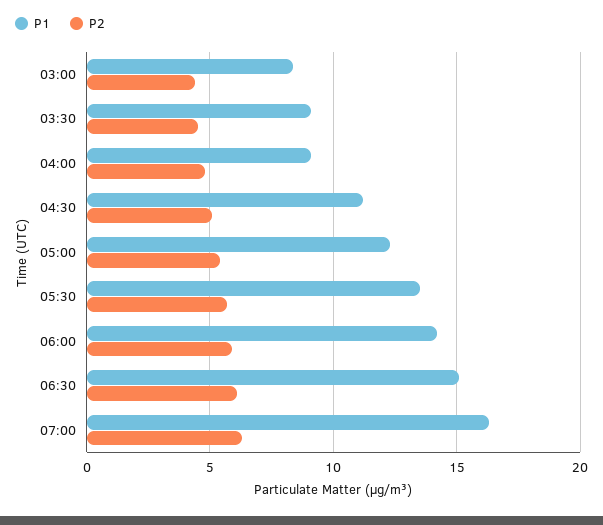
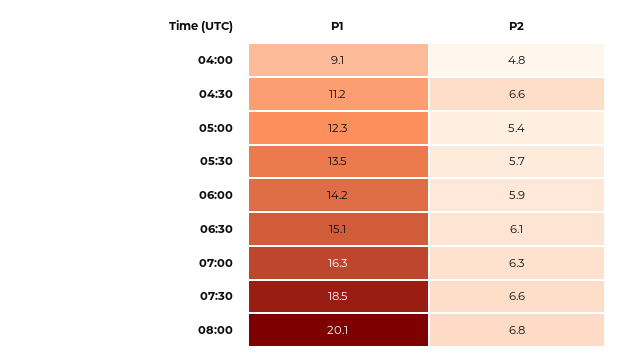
P1, 03:00: 8.5 -> none
P2, 03:00: 4.5 -> none
P1, 03:30: 9 -> none
P2, 03:30: 4.5 -> none
P2, 04:30: 5 -> 6.6
P1, 07:30: none -> 18.5
P2, 07:30: none -> 6.6
P1, 08:00: none -> 20.1
P2, 08:00: none -> 6.8

